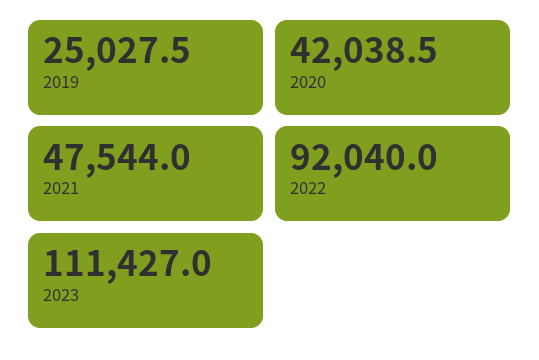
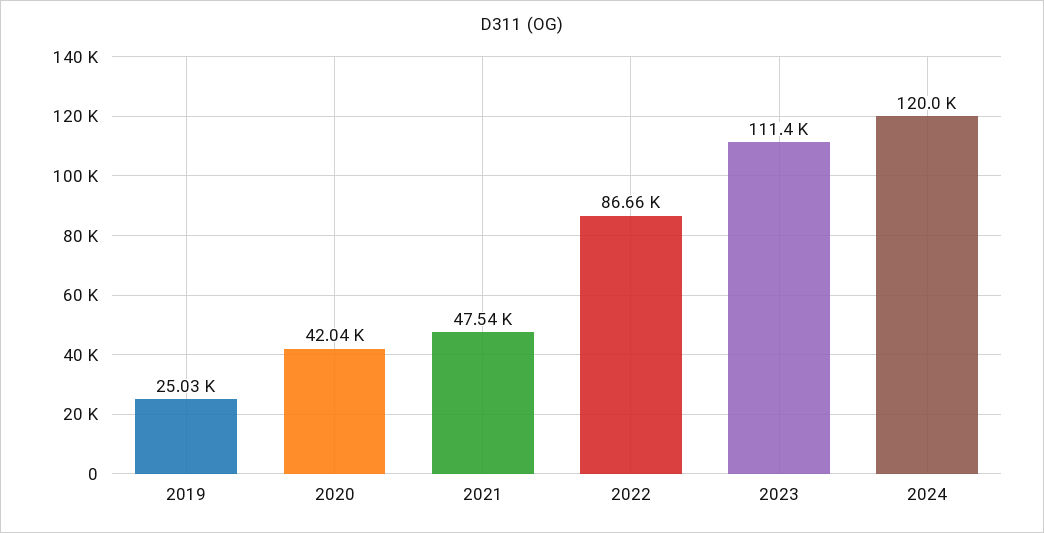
2022: 92040 -> 86660
2024: none -> 120000

